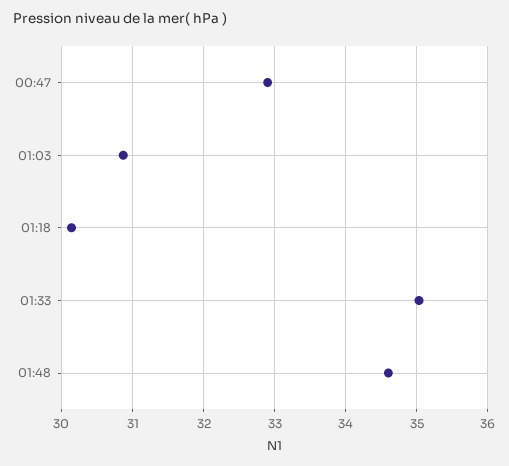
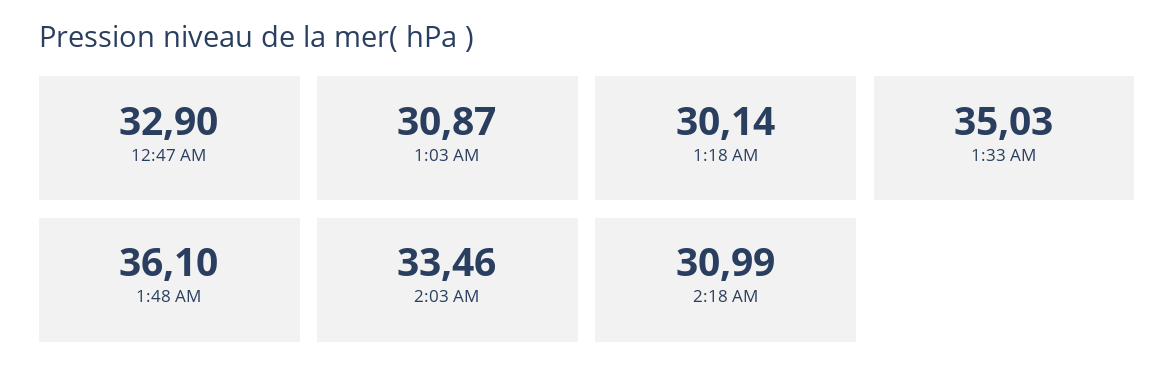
01:48: 34.6 -> 36.1
2:03 AM: none -> 33.46
2:18 AM: none -> 30.99

